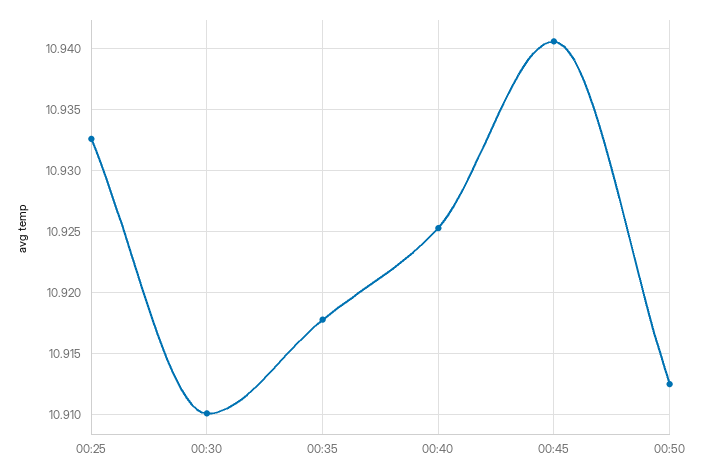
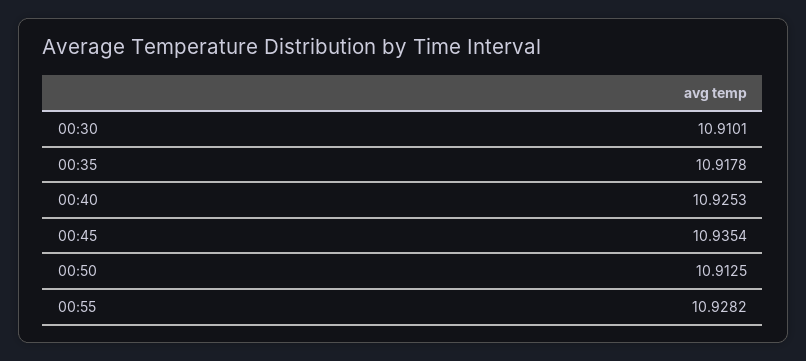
00:25: 10.9325 -> none
00:45: 10.9405 -> 10.9354
00:55: none -> 10.9282

